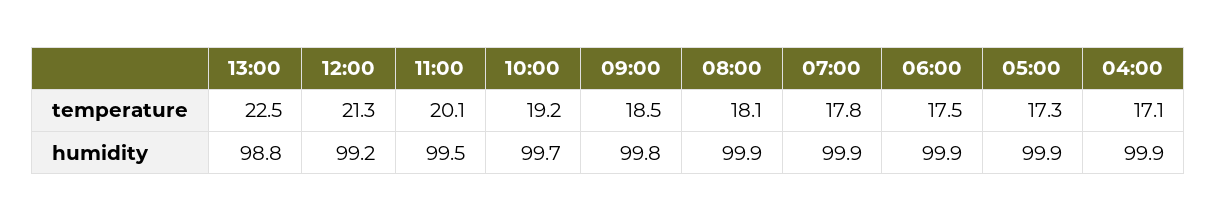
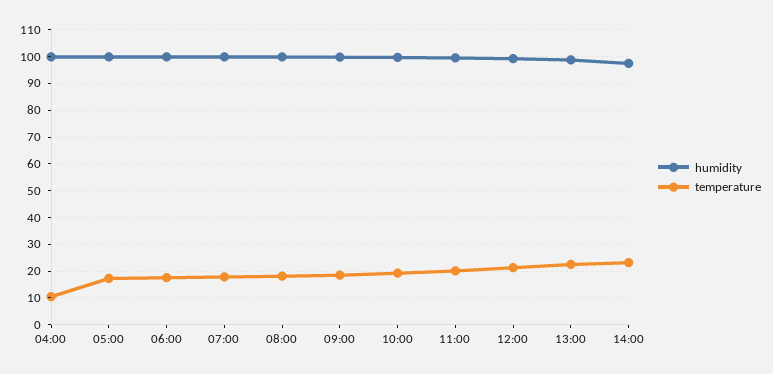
temperature, 04:00: 17.1 -> 10
humidity, 14:00: none -> 97.5
temperature, 14:00: none -> 22.5

